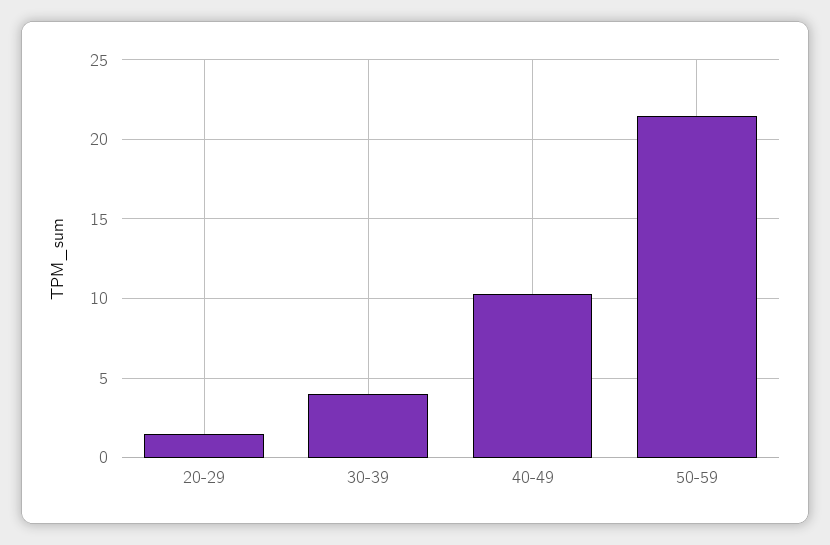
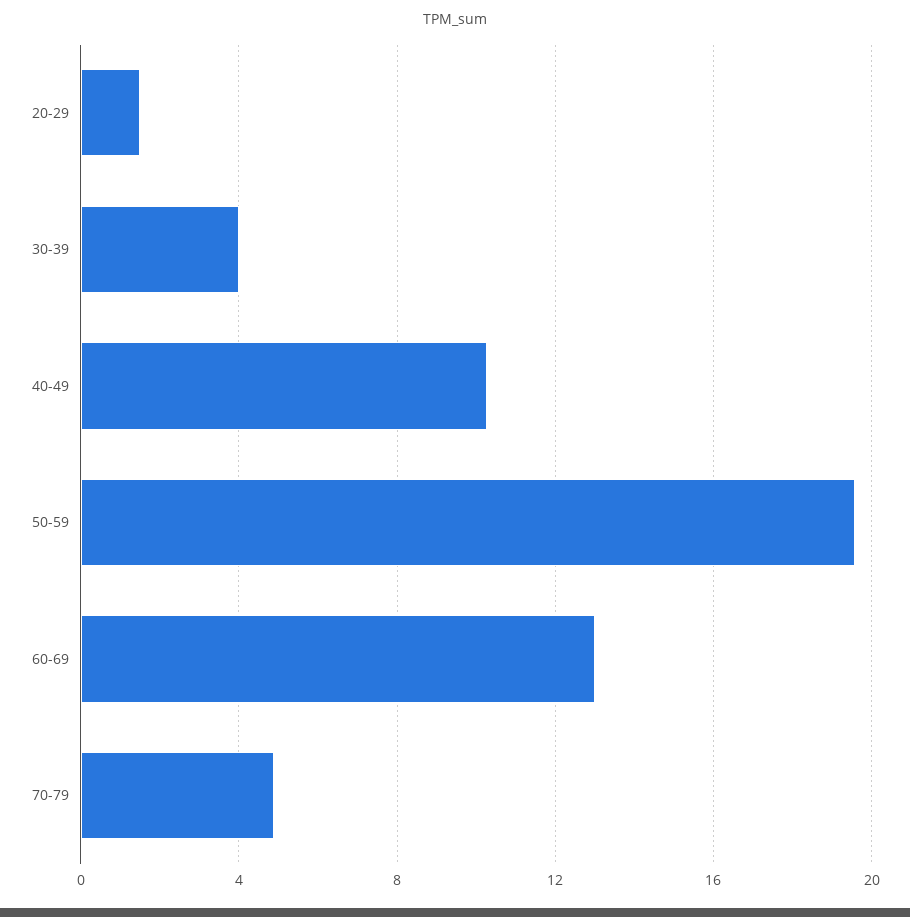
50-59: 21.5 -> 19.5
60-69: none -> 13
70-79: none -> 5

